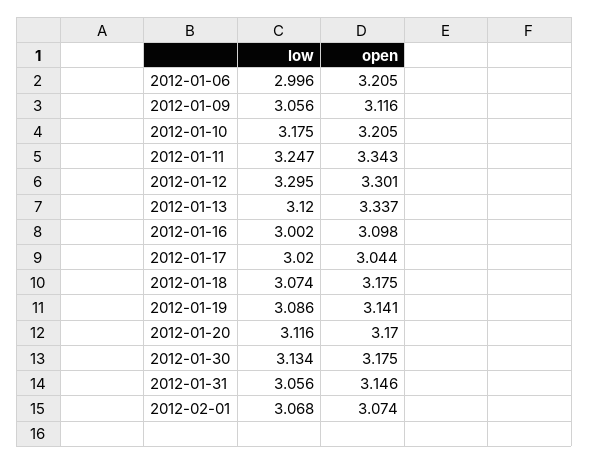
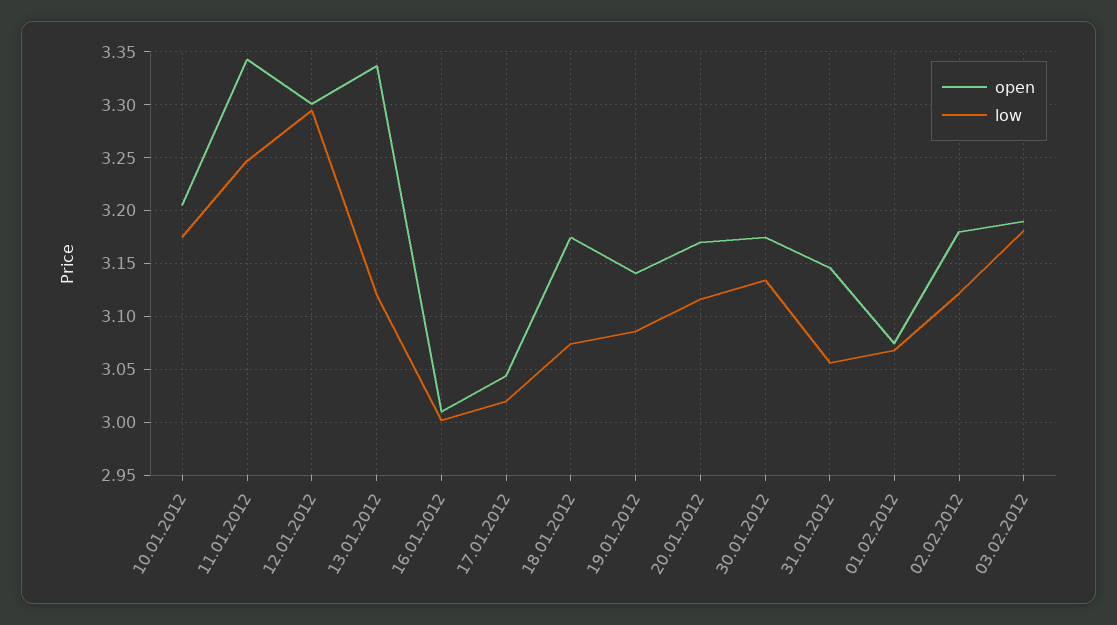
low, 2012-01-06: 2.996 -> none
open, 2012-01-06: 3.205 -> none
low, 2012-01-09: 3.056 -> none
open, 2012-01-09: 3.116 -> none
open, 2012-01-16: 3.098 -> 3.01
open, 02.02.2012: none -> 3.18
low, 02.02.2012: none -> 3.12
open, 03.02.2012: none -> 3.19
low, 03.02.2012: none -> 3.18

